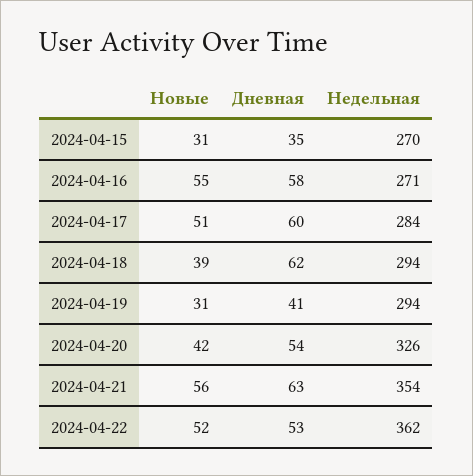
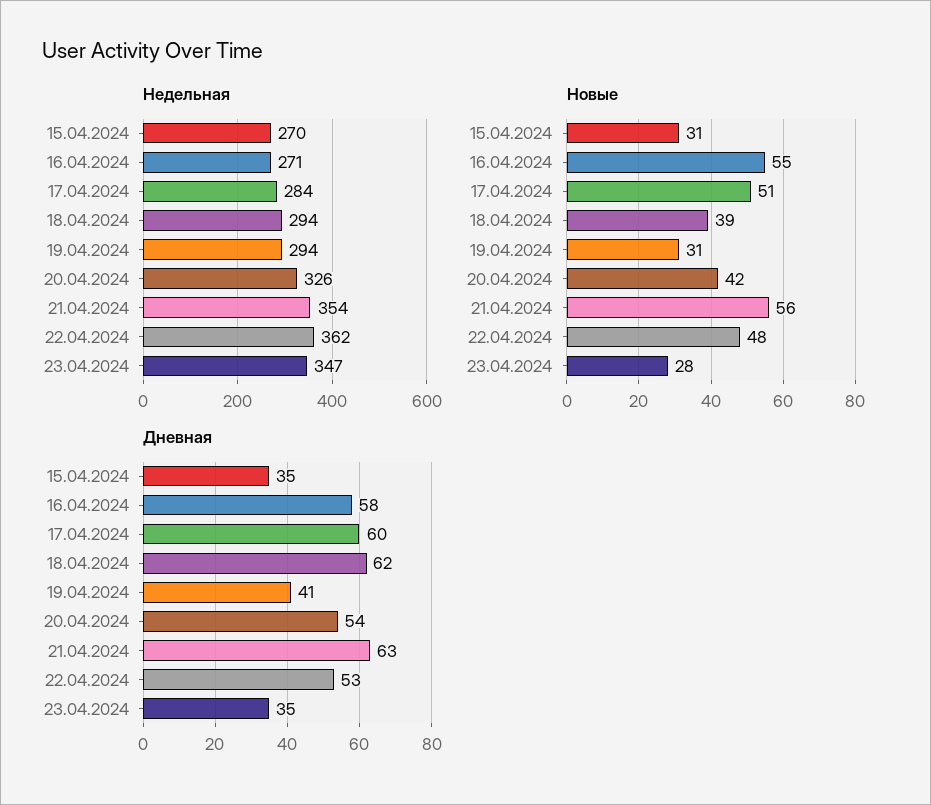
Новые, 2024-04-22: 52 -> 48
Недельная, 23.04.2024: none -> 347
Новые, 23.04.2024: none -> 28
Дневная, 23.04.2024: none -> 35

